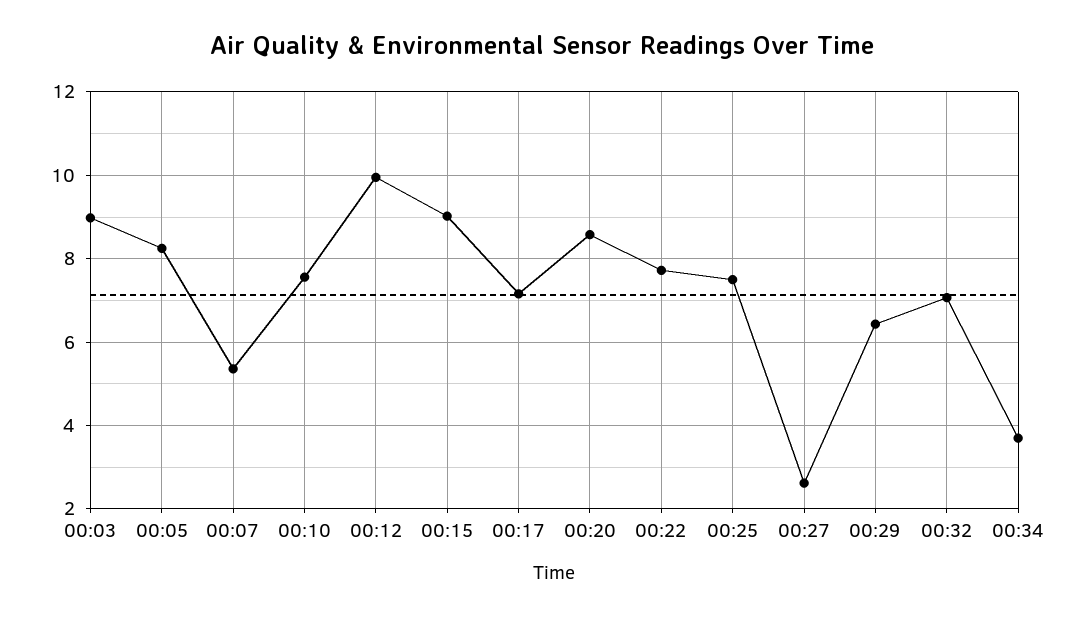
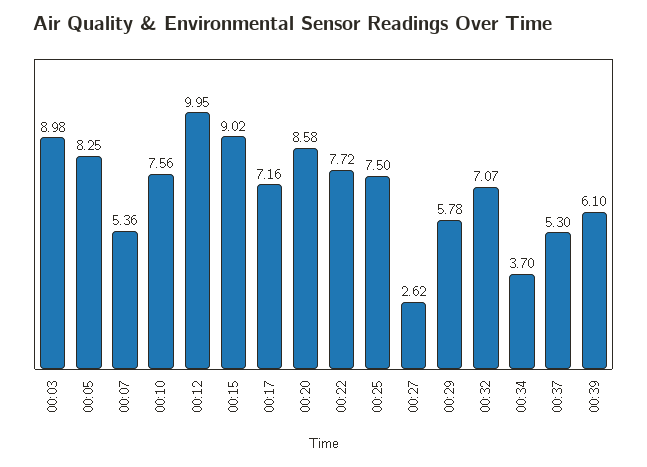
00:29: 6.4 -> 5.78
00:37: none -> 5.3
00:39: none -> 6.1

